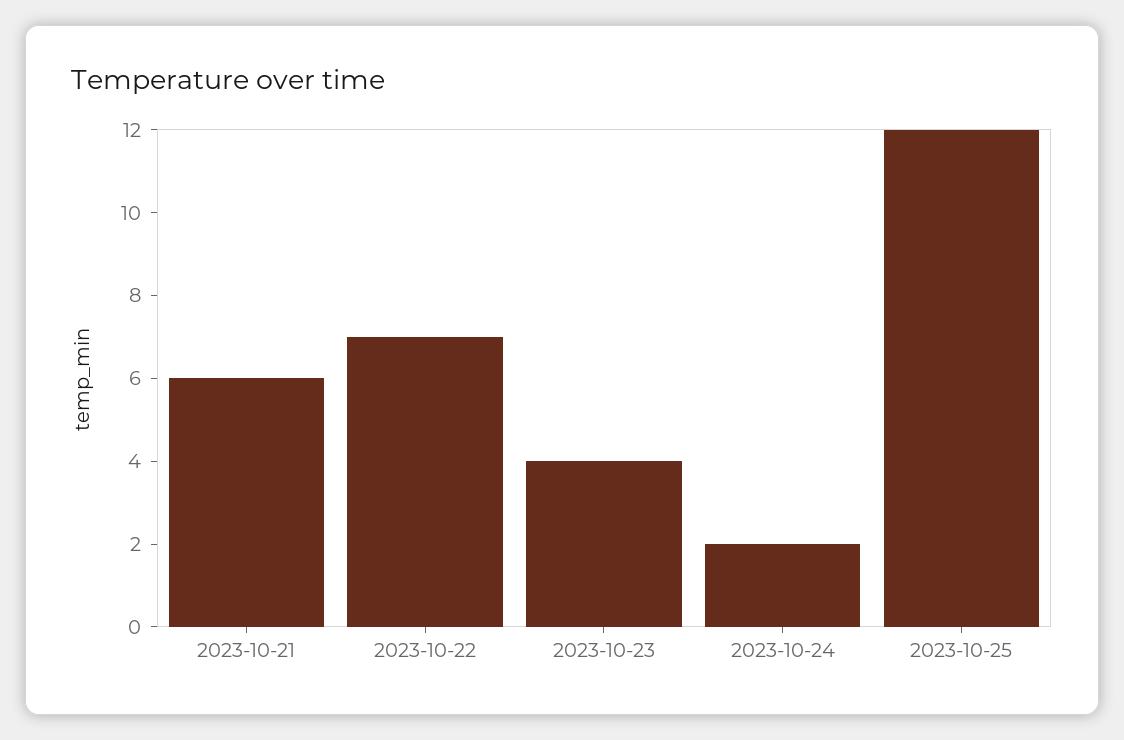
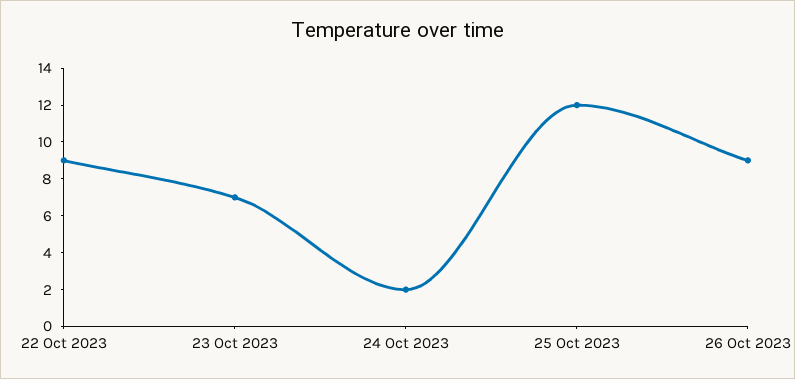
2023-10-21: 6 -> none
2023-10-22: 7 -> 9
2023-10-23: 4 -> 7
26 Oct 2023: none -> 9

